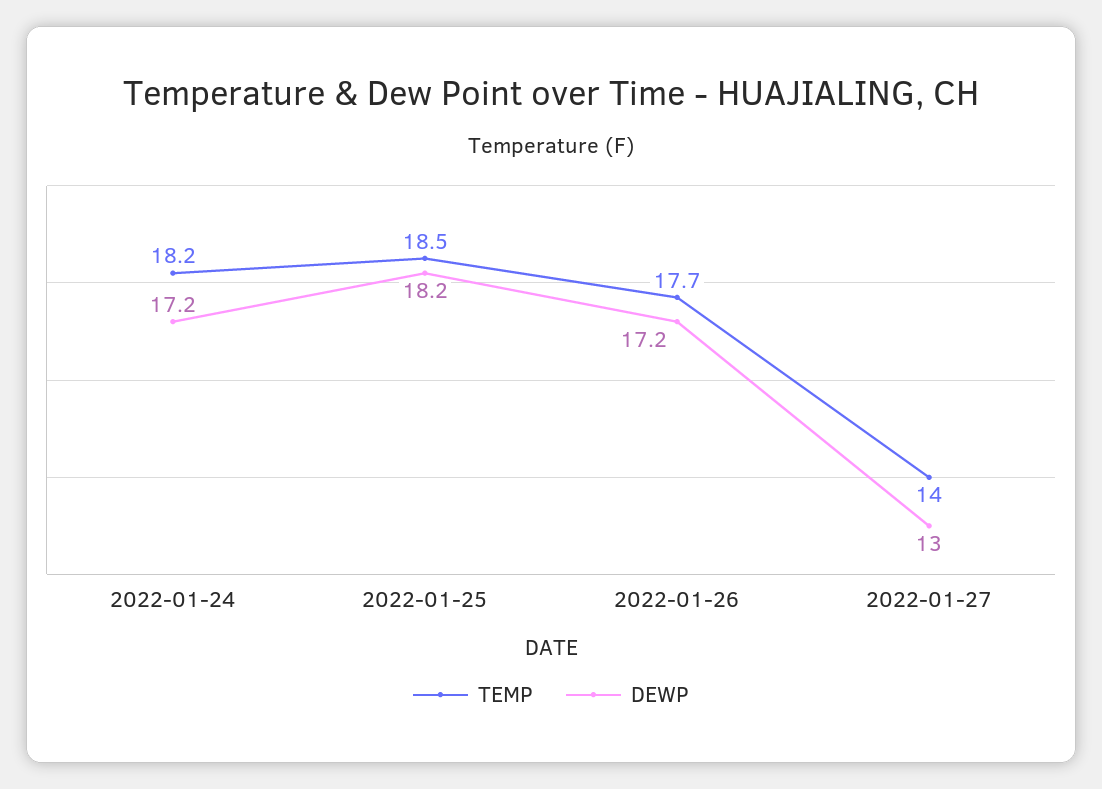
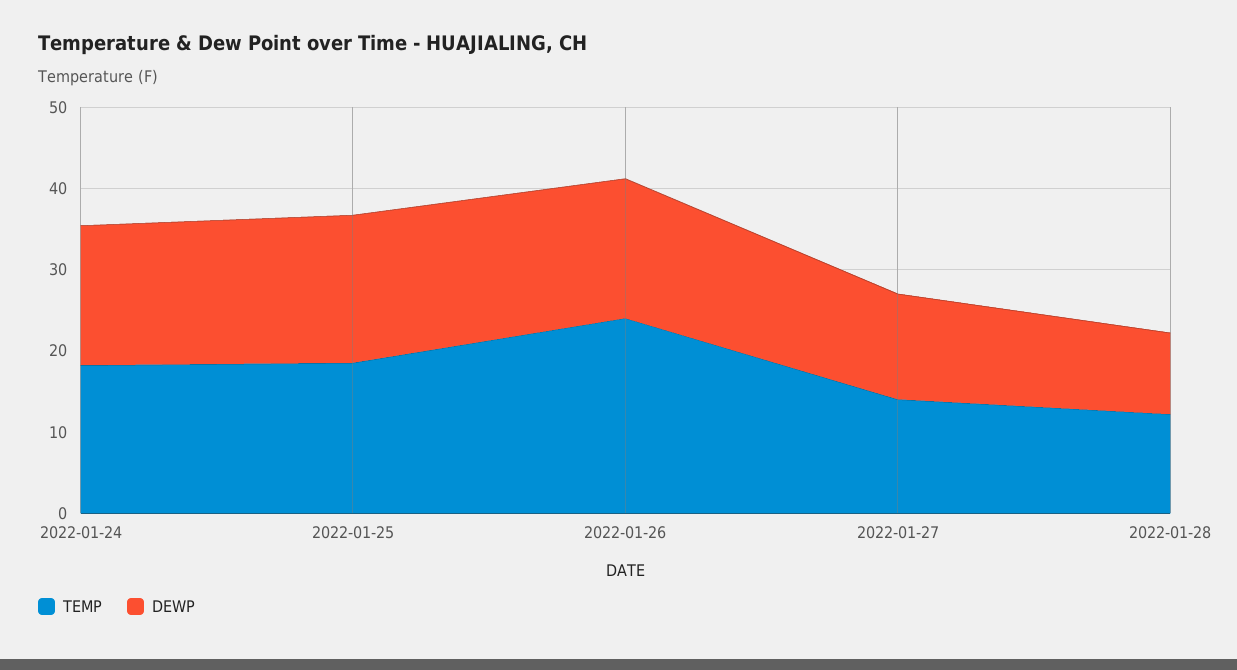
TEMP, 2022-01-26: 17.7 -> 24
TEMP, 2022-01-28: none -> 12
DEWP, 2022-01-28: none -> 10

